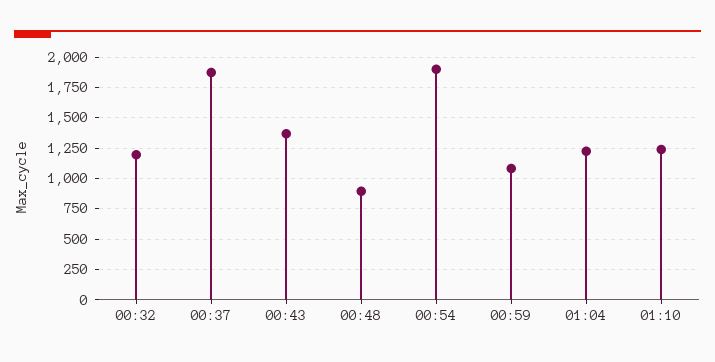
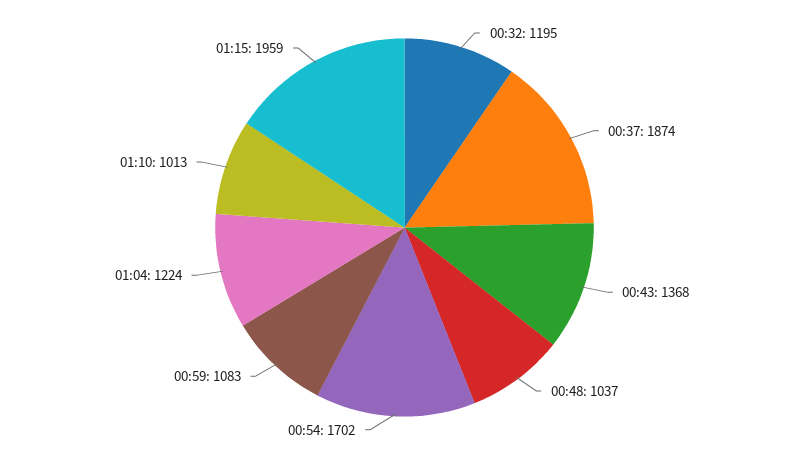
00:48: 900 -> 1037
00:54: 1900 -> 1702
01:10: 1250 -> 1013
01:15: none -> 1959

